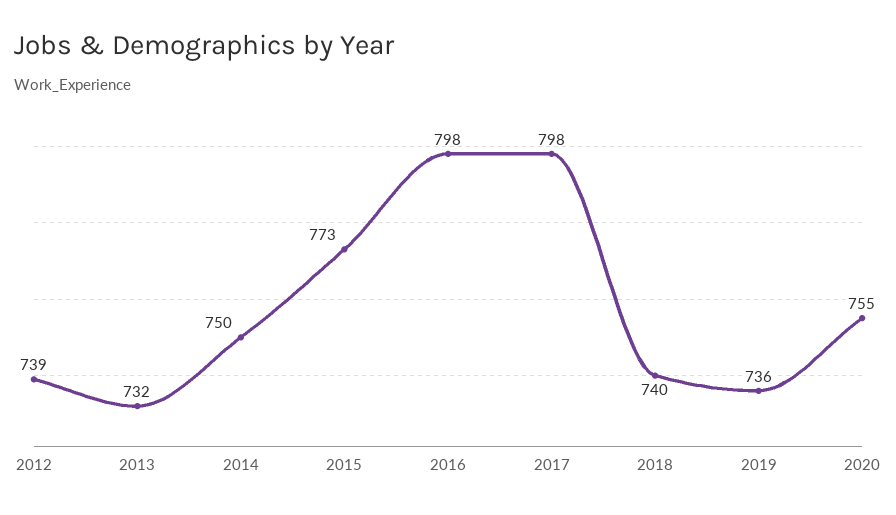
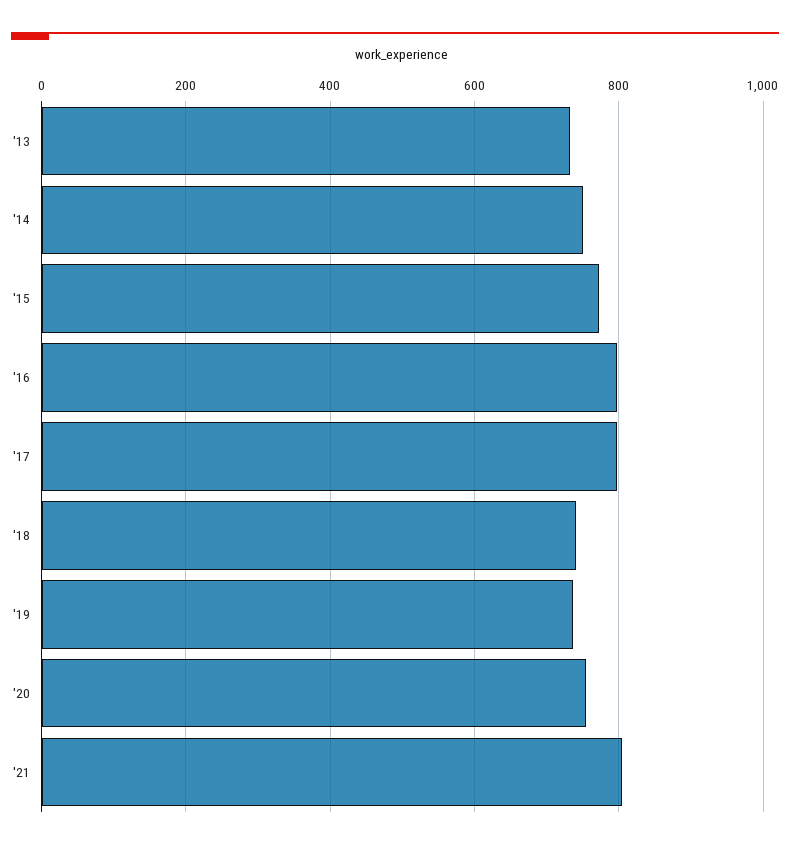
2012: 739 -> none
'21: none -> 800

